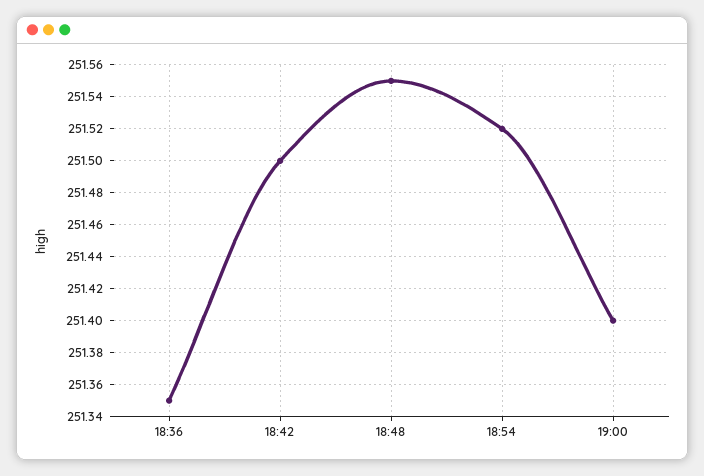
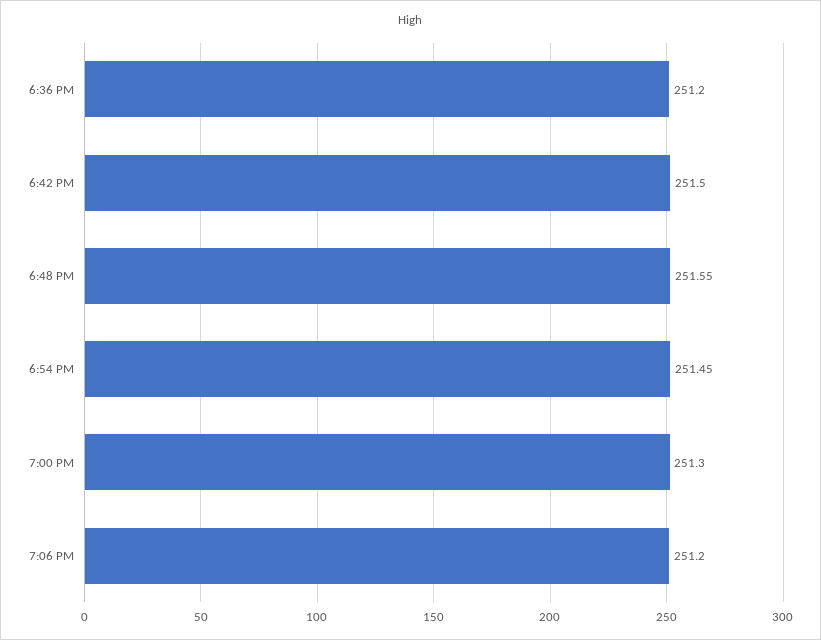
18:36: 251.35 -> 251.2
18:54: 251.52 -> 251.45
19:00: 251.4 -> 251.3
7:06 PM: none -> 251.2

